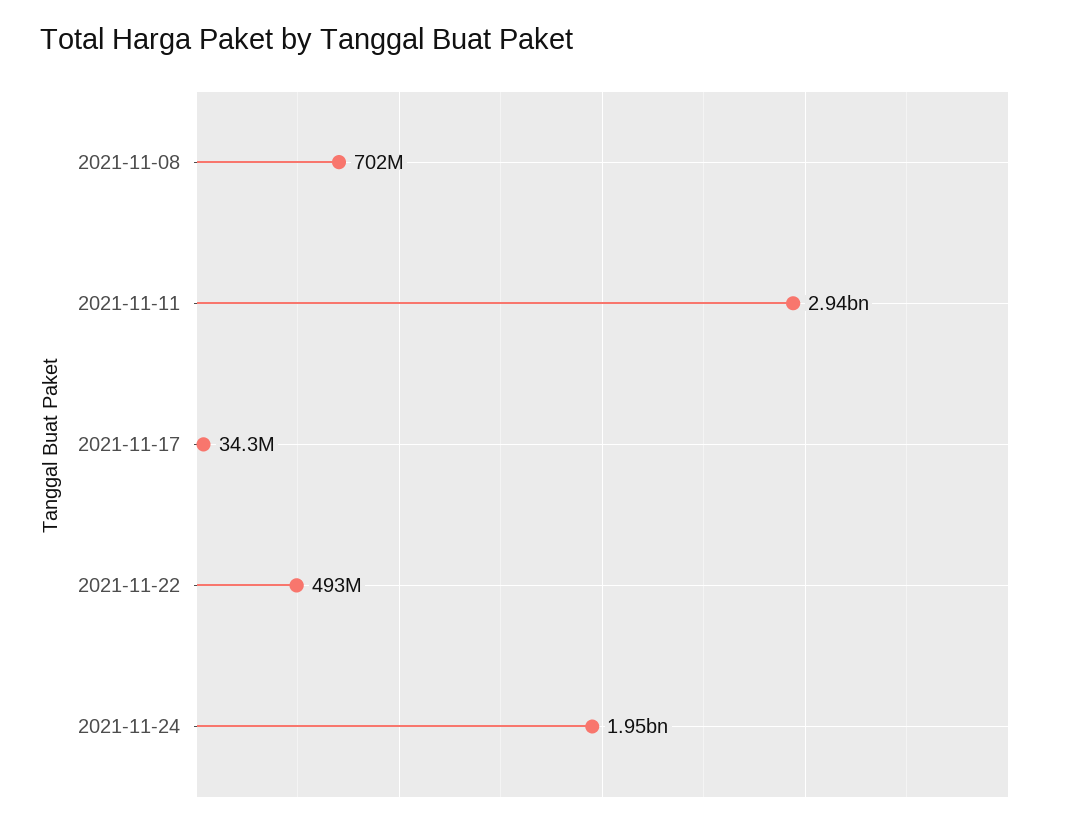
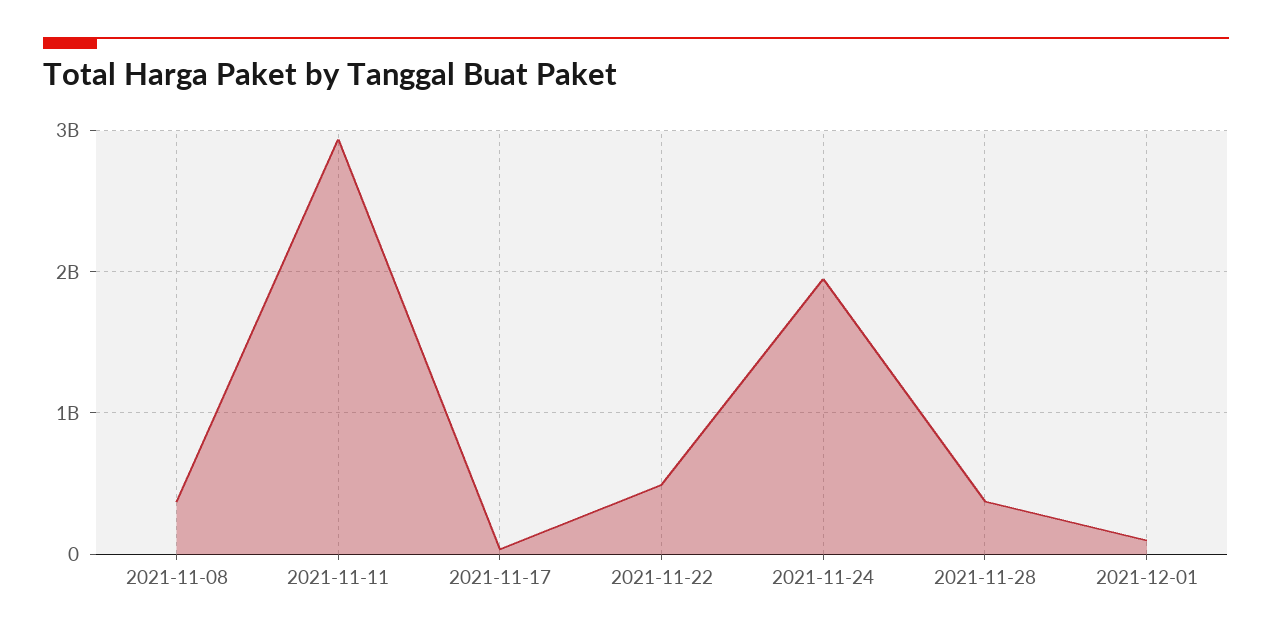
2021-11-08: 702000000 -> 400000000
2021-11-28: none -> 400000000
2021-12-01: none -> 100000000

